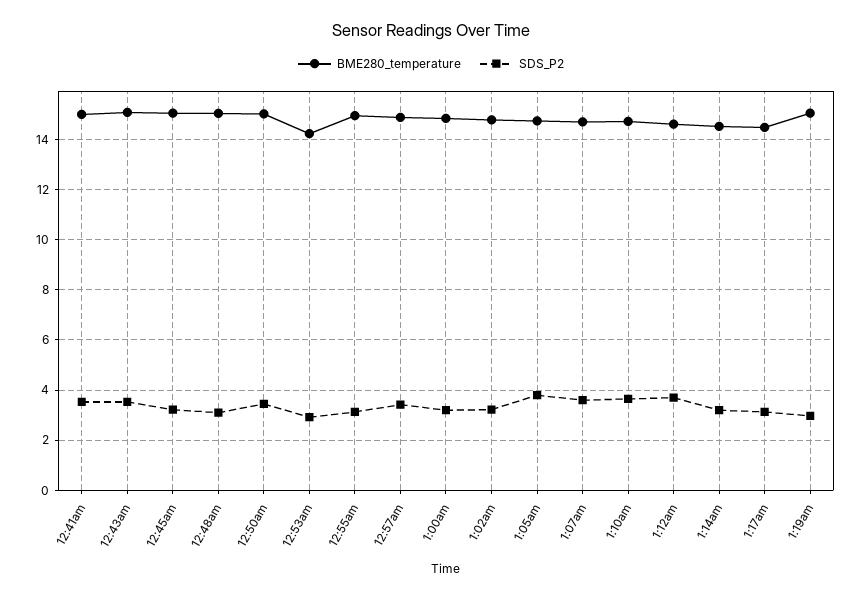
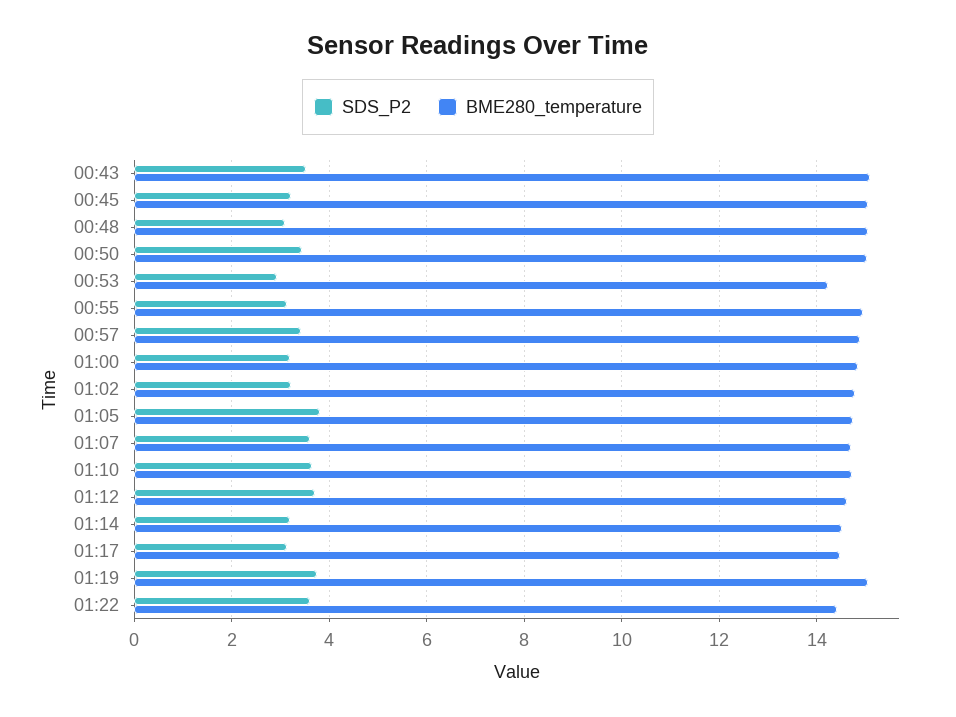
BME280_temperature, 12:41am: 15 -> none
SDS_P2, 12:41am: 3.5 -> none
SDS_P2, 1:19am: 3 -> 3.8
SDS_P2, 01:22: none -> 3.6
BME280_temperature, 01:22: none -> 14.4

